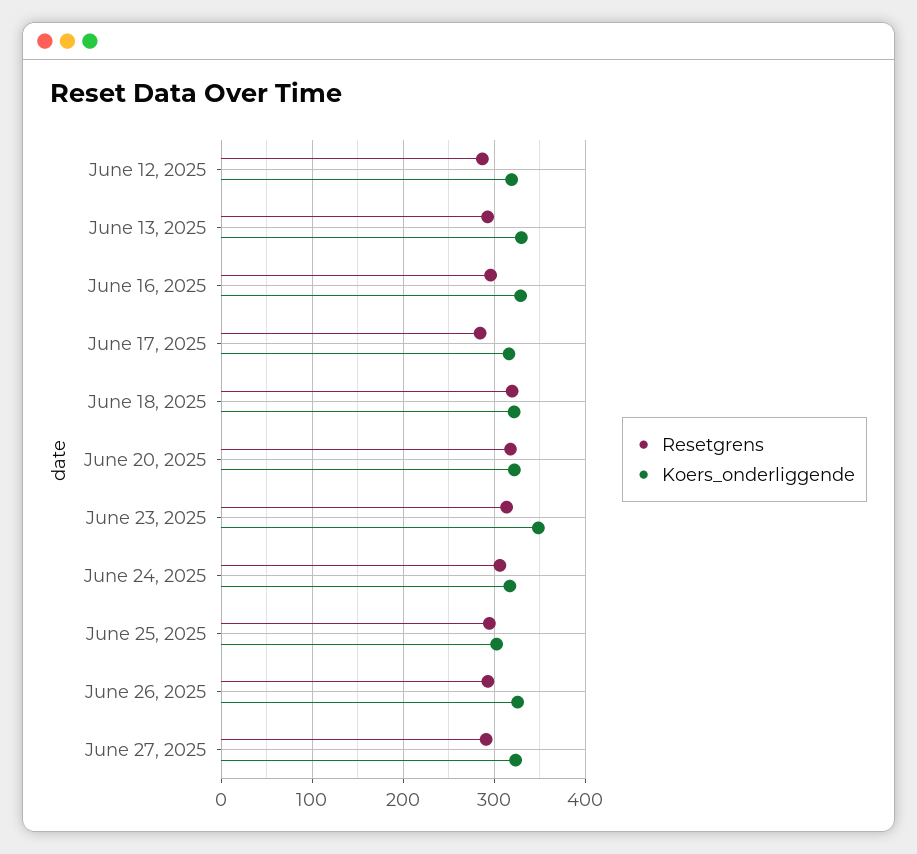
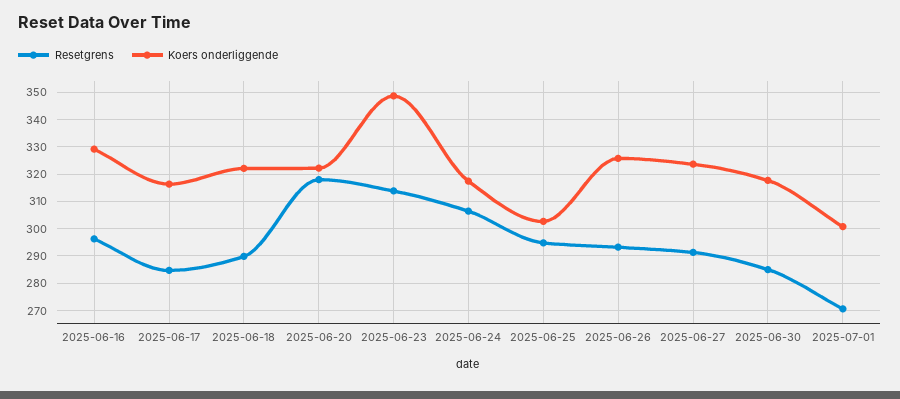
Resetgrens, June 12, 2025: 290 -> none
Koers_onderliggende, June 12, 2025: 320 -> none
Resetgrens, June 13, 2025: 290 -> none
Koers_onderliggende, June 13, 2025: 330 -> none
Resetgrens, June 18, 2025: 320 -> 290
Resetgrens, 2025-06-30: none -> 285
Koers_onderliggende, 2025-06-30: none -> 317.5
Resetgrens, 2025-07-01: none -> 270
Koers_onderliggende, 2025-07-01: none -> 300

